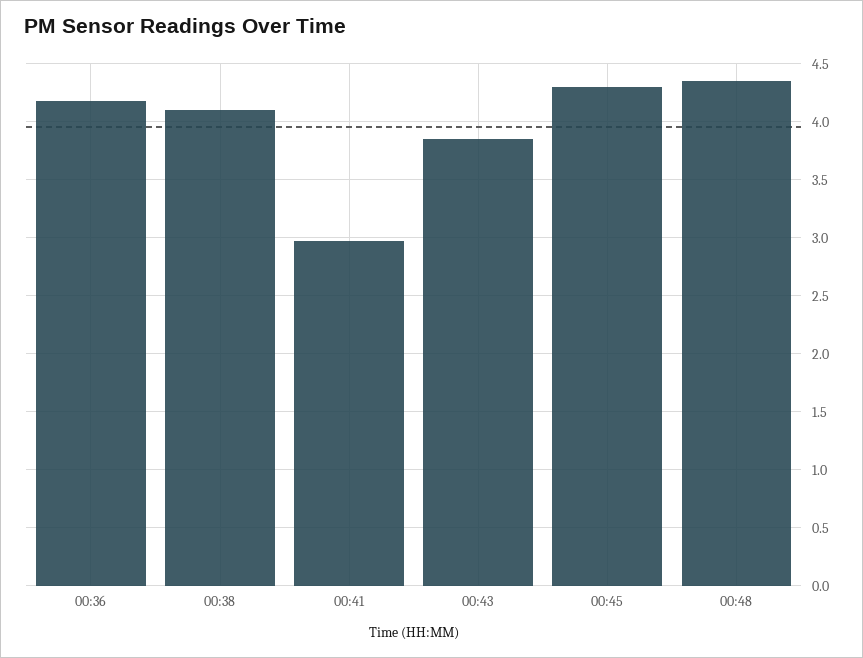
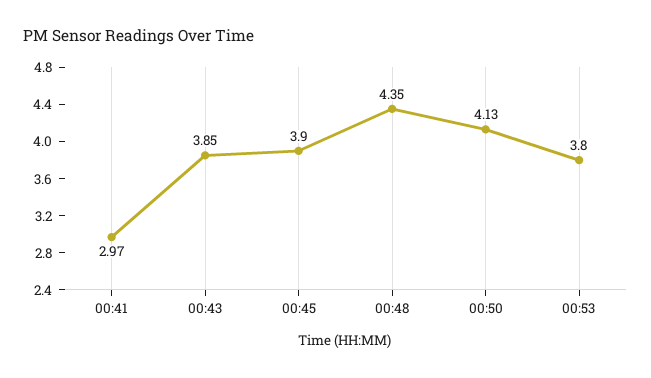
00:36: 4.2 -> none
00:38: 4.1 -> none
00:45: 4.3 -> 3.9
00:50: none -> 4.13
00:53: none -> 3.8

